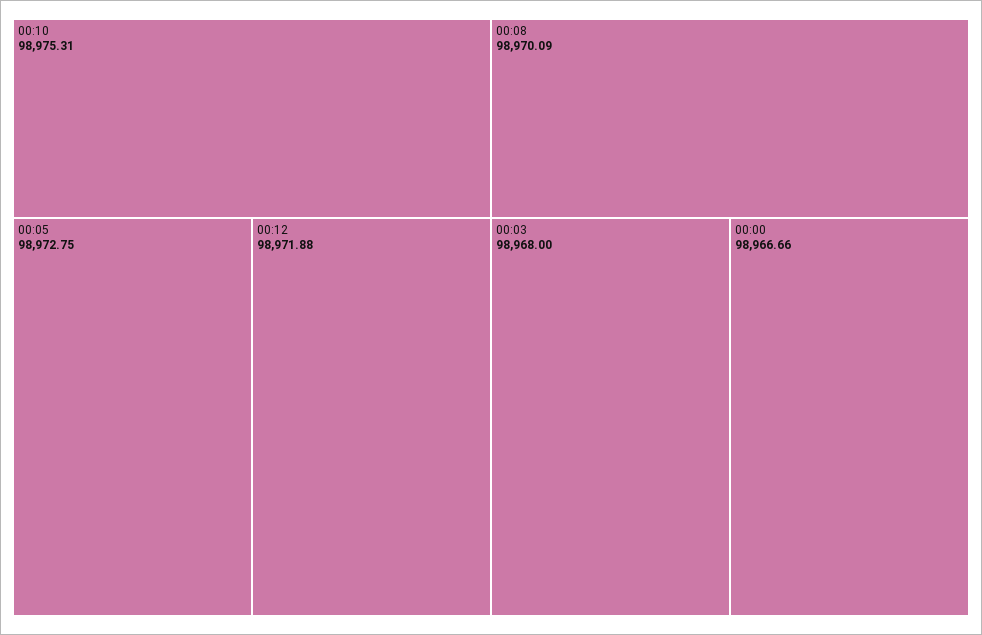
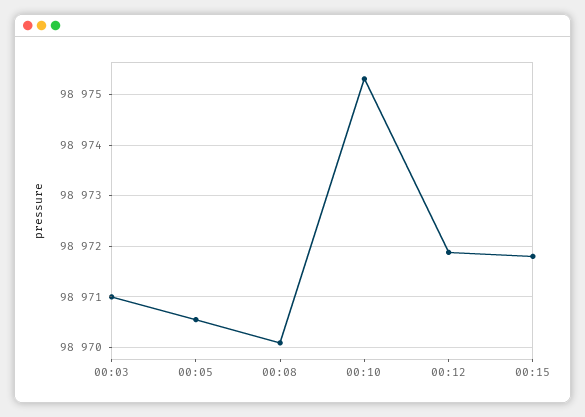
00:05: 98972.75 -> 98970.6
00:03: 98968 -> 98971
00:00: 98966.66 -> none
00:15: none -> 98971.8

